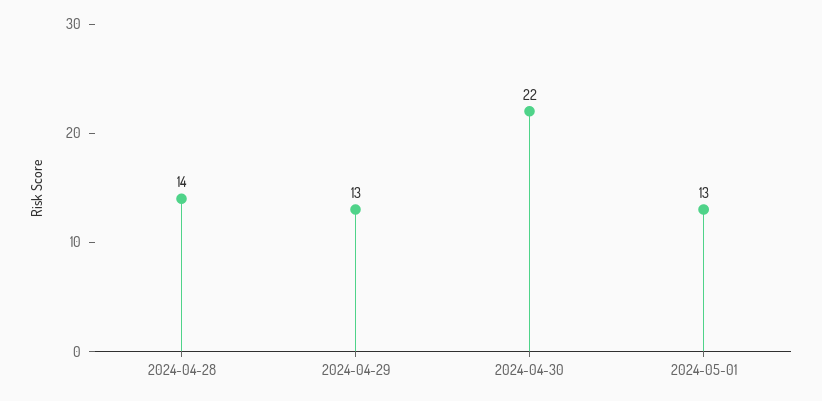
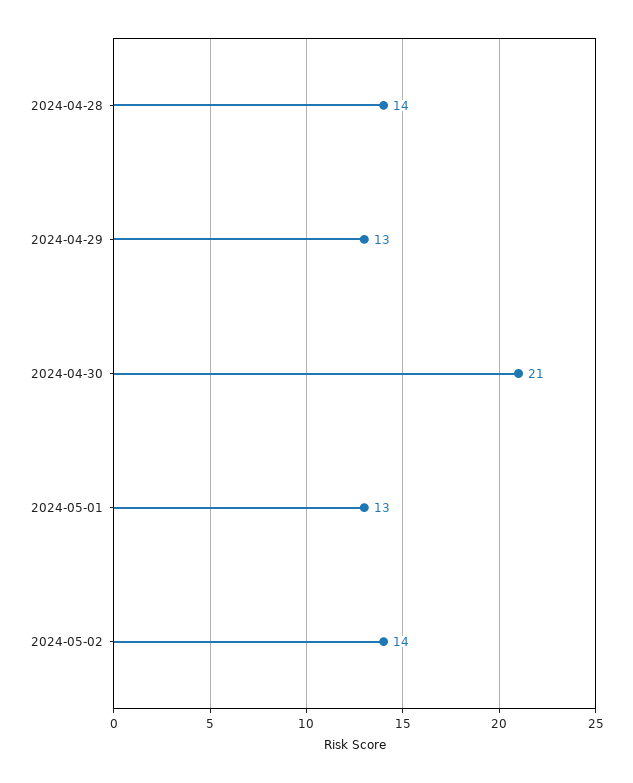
2024-04-30: 22 -> 21
2024-05-02: none -> 14

